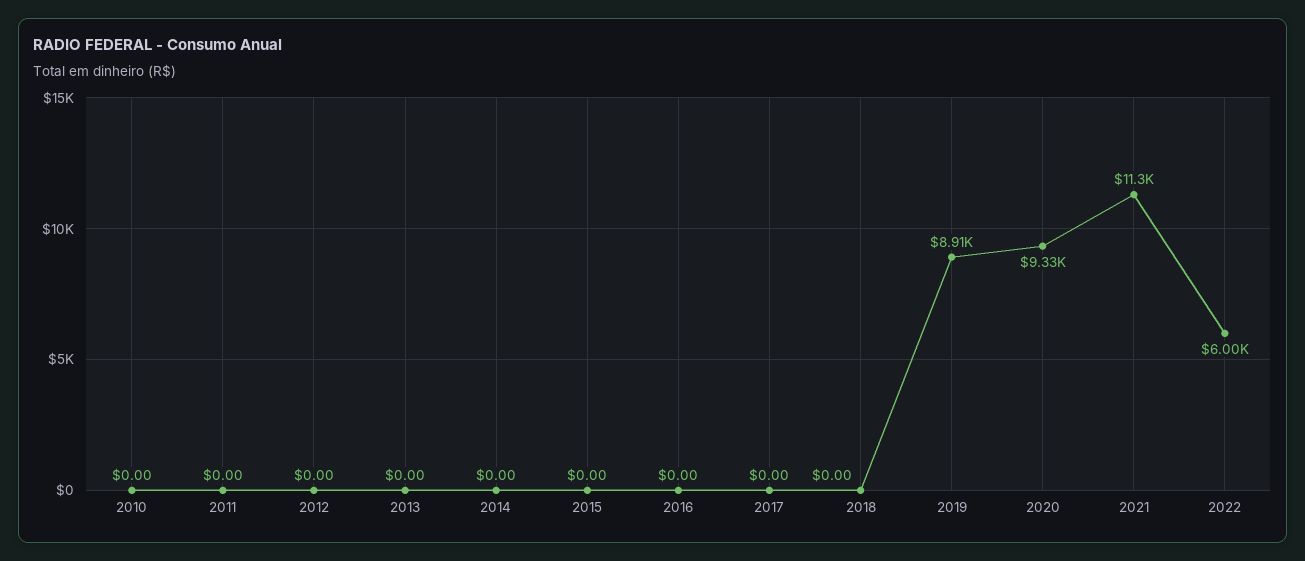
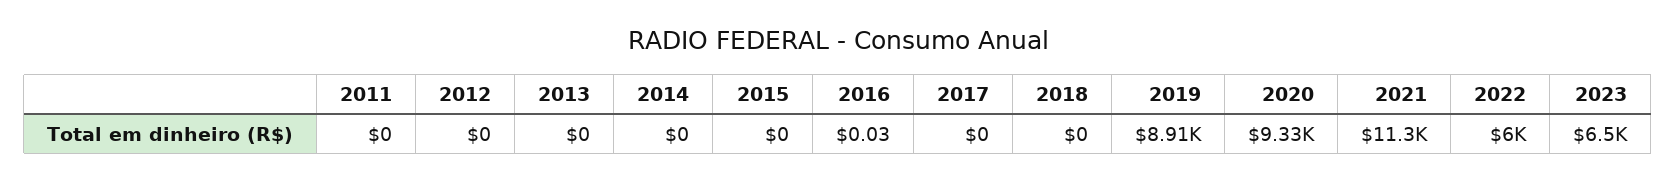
2010: 0 -> none
2016: 0 -> 0.03
2023: none -> 6500

